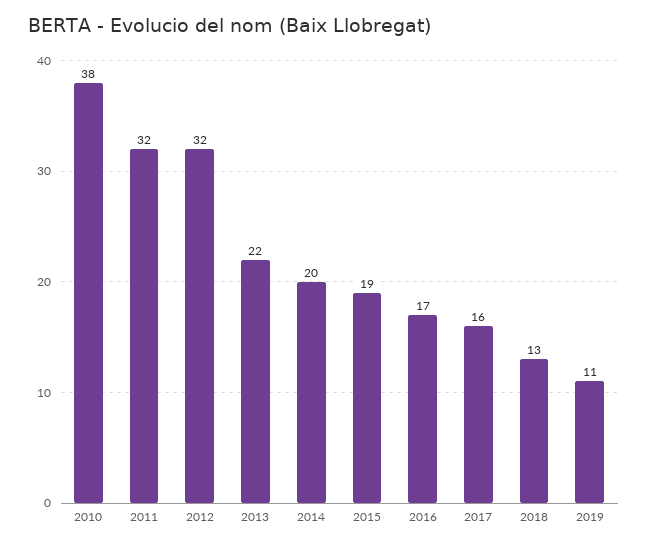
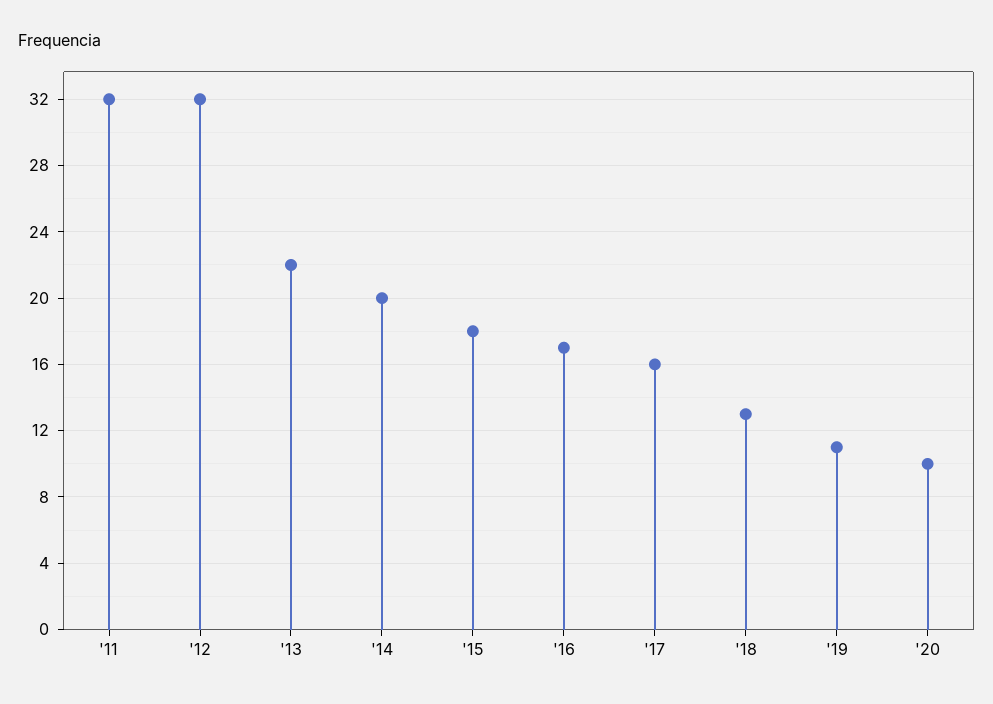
2010: 38 -> none
2015: 19 -> 18
'20: none -> 10

